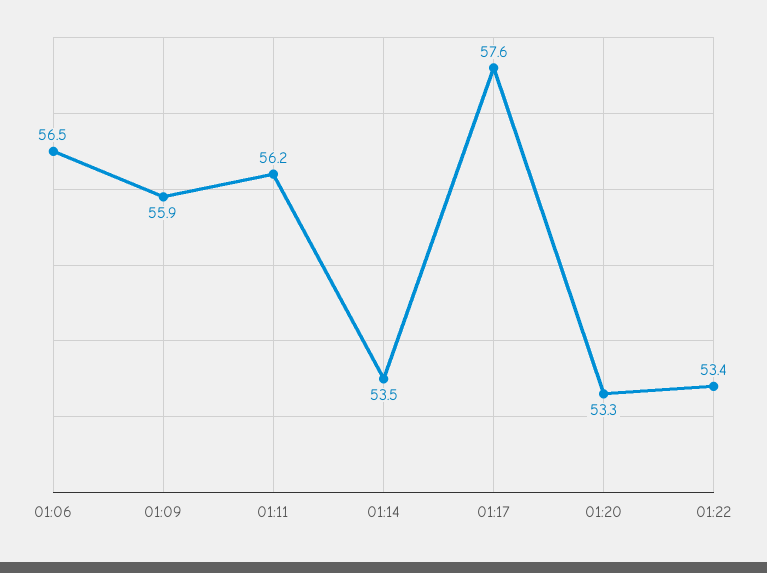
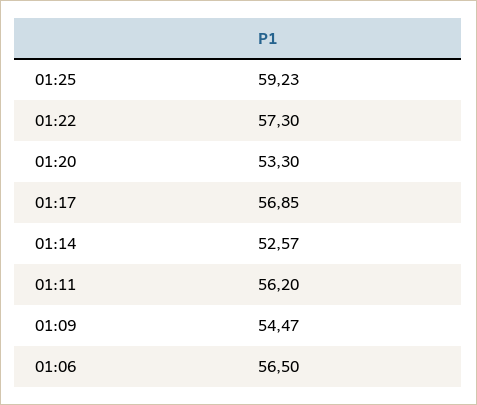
01:09: 55.9 -> 54.47
01:14: 53.5 -> 52.57
01:17: 57.6 -> 56.85
01:22: 53.4 -> 57.3
01:25: none -> 59.23

